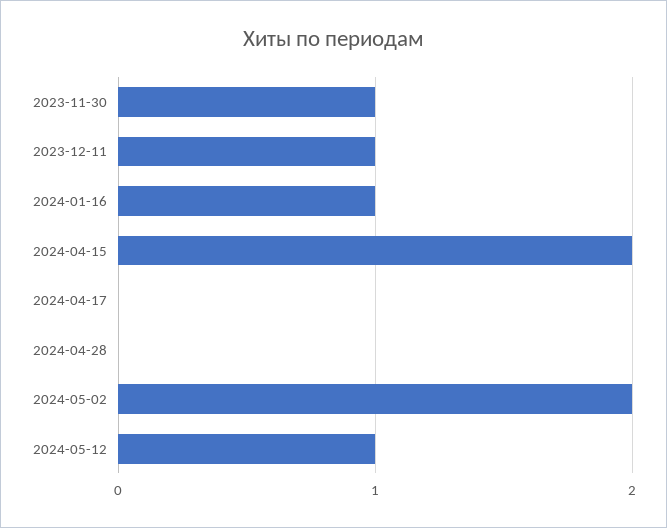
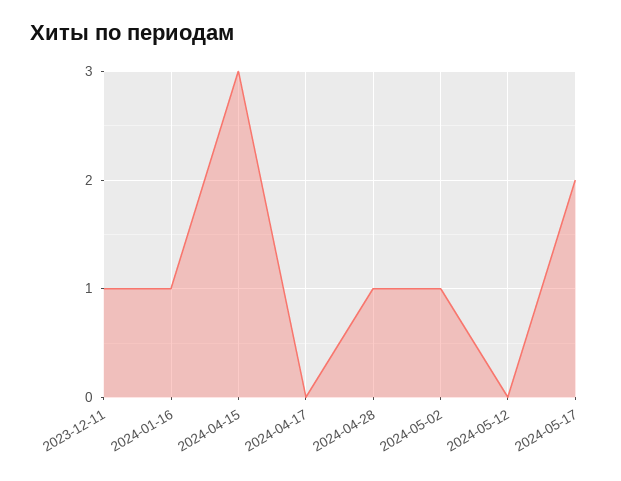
2023-11-30: 1 -> none
2024-04-15: 2 -> 3
2024-04-28: 0 -> 1
2024-05-02: 2 -> 1
2024-05-12: 1 -> 0
2024-05-17: none -> 2

